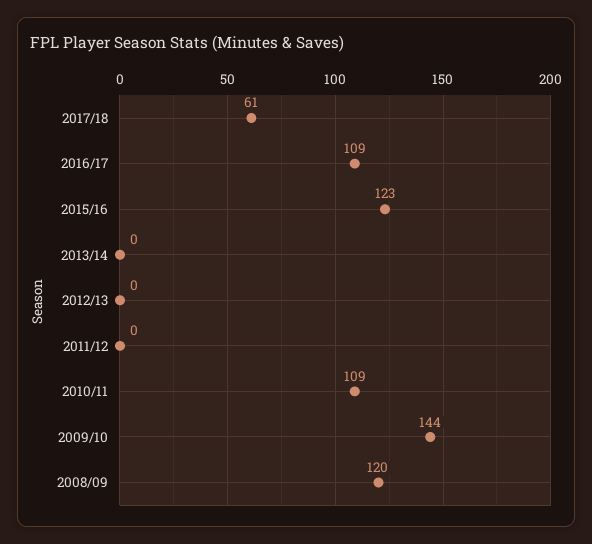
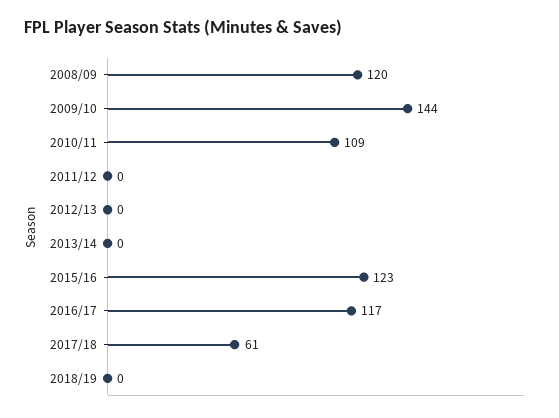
2016/17: 109 -> 117
2018/19: none -> 0

